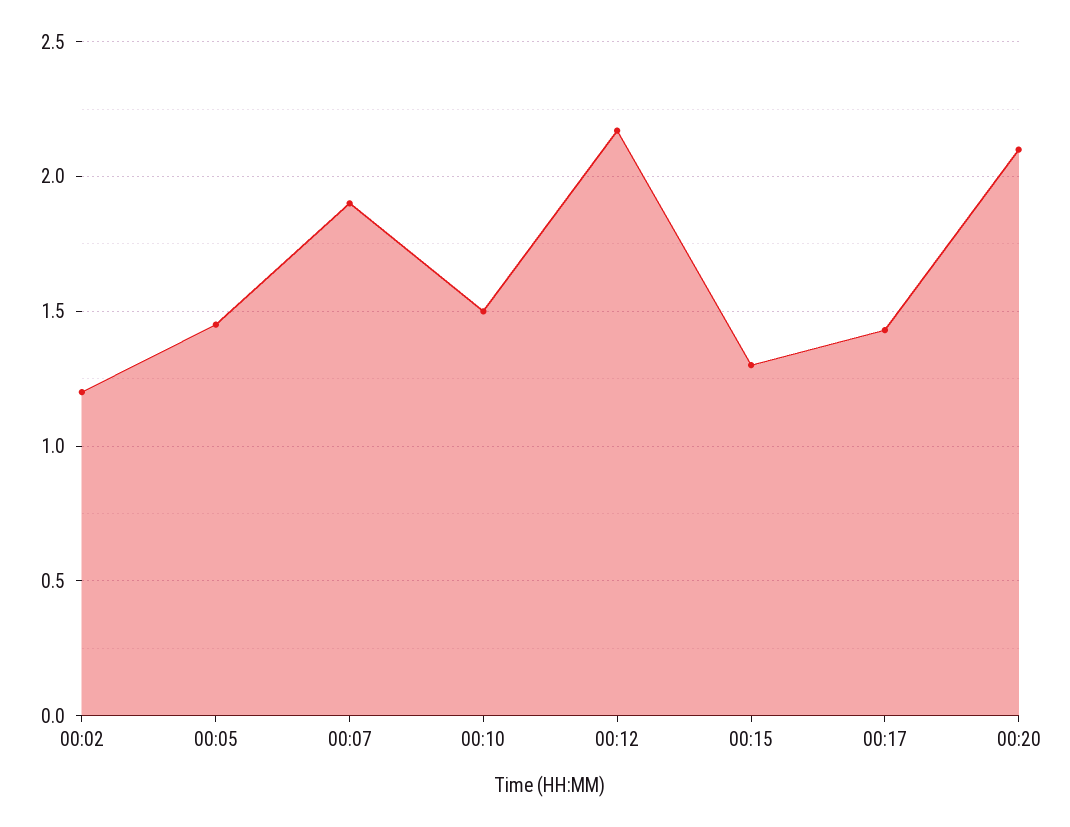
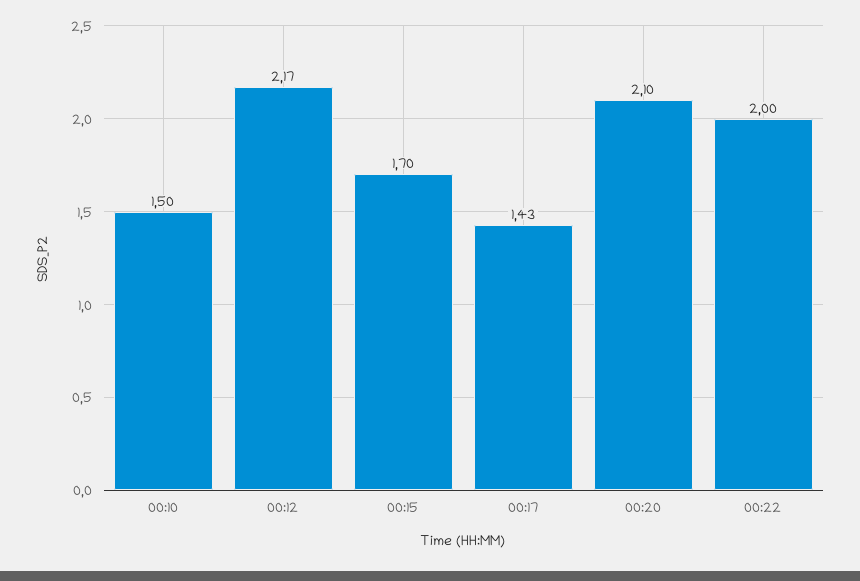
00:02: 1.2 -> none
00:05: 1.45 -> none
00:07: 1.9 -> none
00:15: 1.3 -> 1.7
00:22: none -> 2

